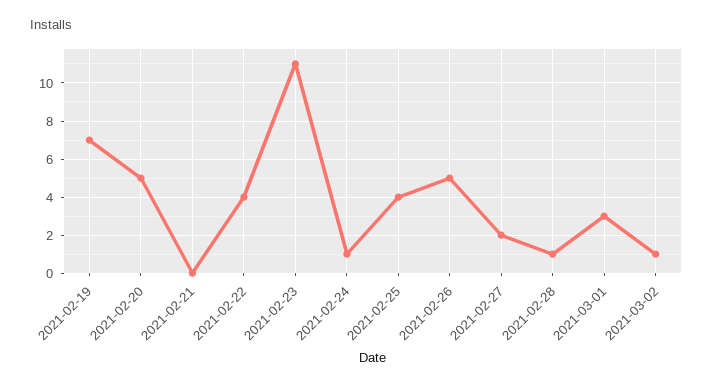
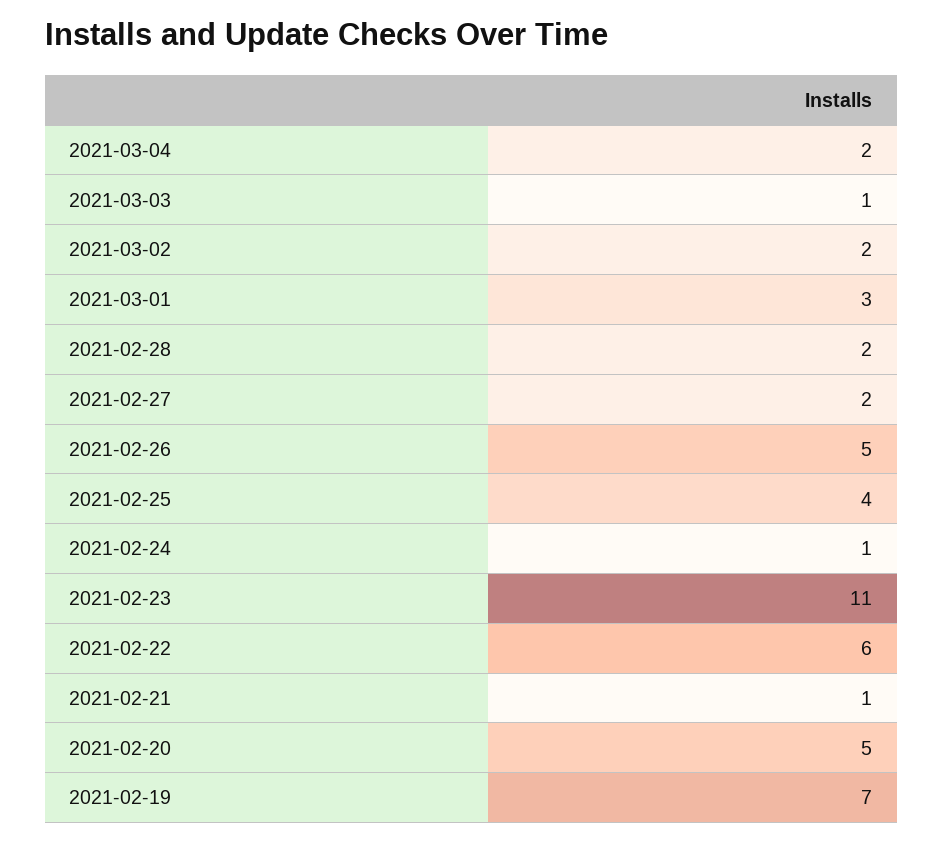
2021-02-21: 0 -> 1
2021-02-22: 4 -> 6
2021-02-28: 1 -> 2
2021-03-02: 1 -> 2
2021-03-04: none -> 2
2021-03-03: none -> 1

